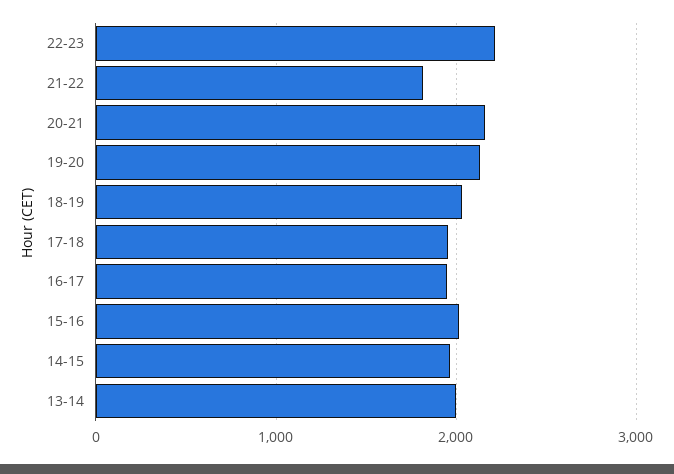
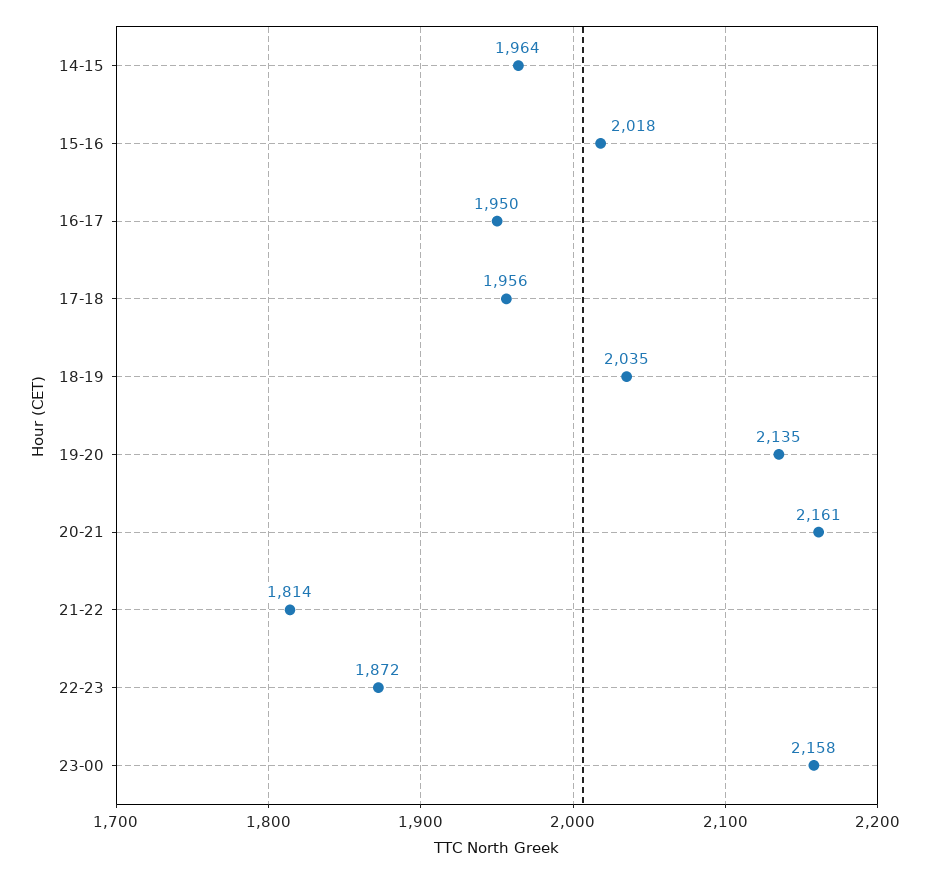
22-23: 2200 -> 1872
13-14: 2000 -> none
23-00: none -> 2158

